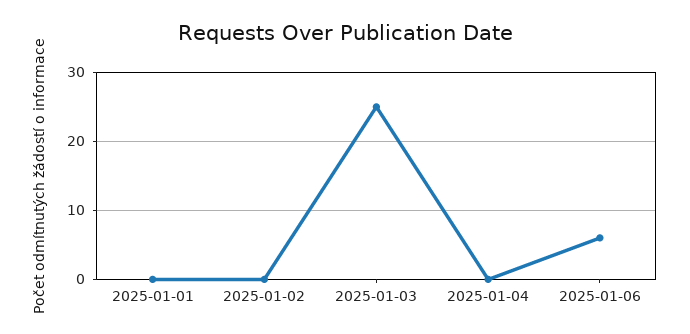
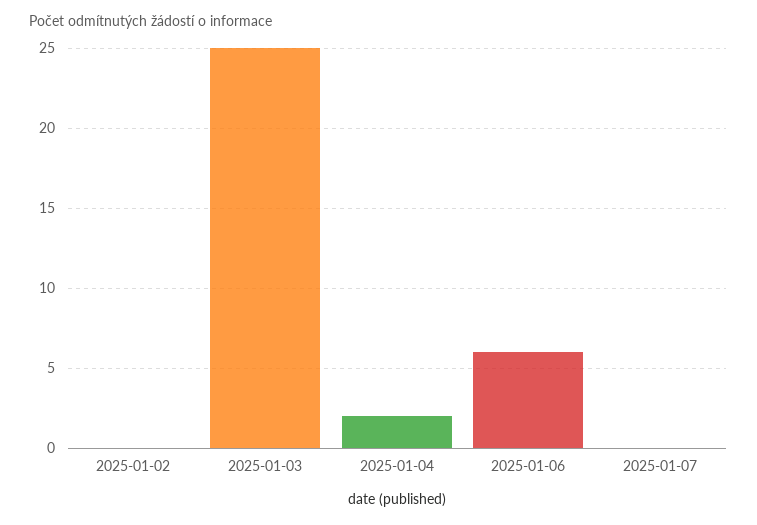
2025-01-01: 0 -> none
2025-01-04: 0 -> 2
2025-01-07: none -> 0

